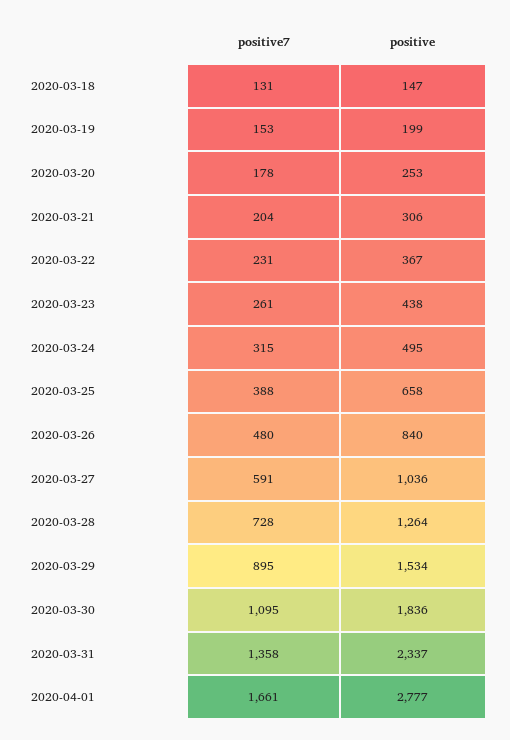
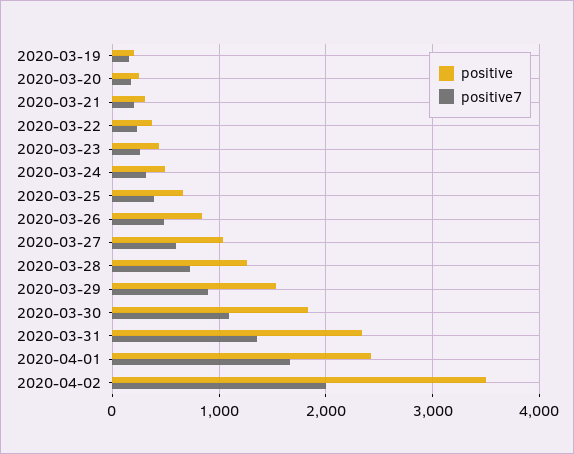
positive7, 2020-03-18: 131 -> none
positive, 2020-03-18: 147 -> none
positive, 2020-04-01: 2777 -> 2400
positive, 2020-04-02: none -> 3500
positive7, 2020-04-02: none -> 2000

